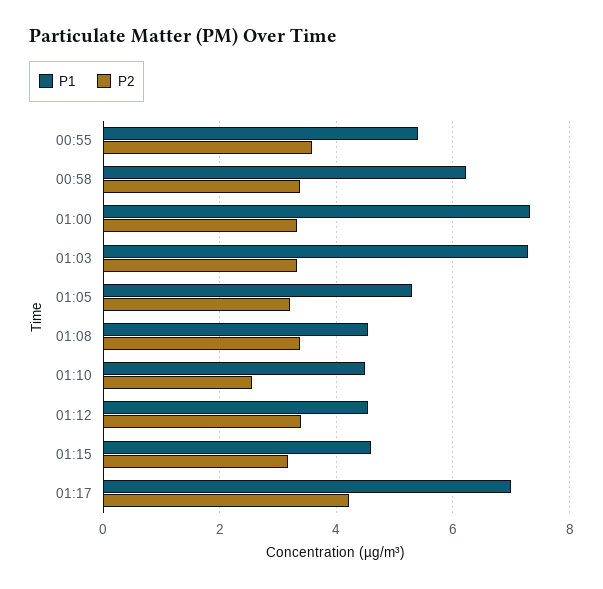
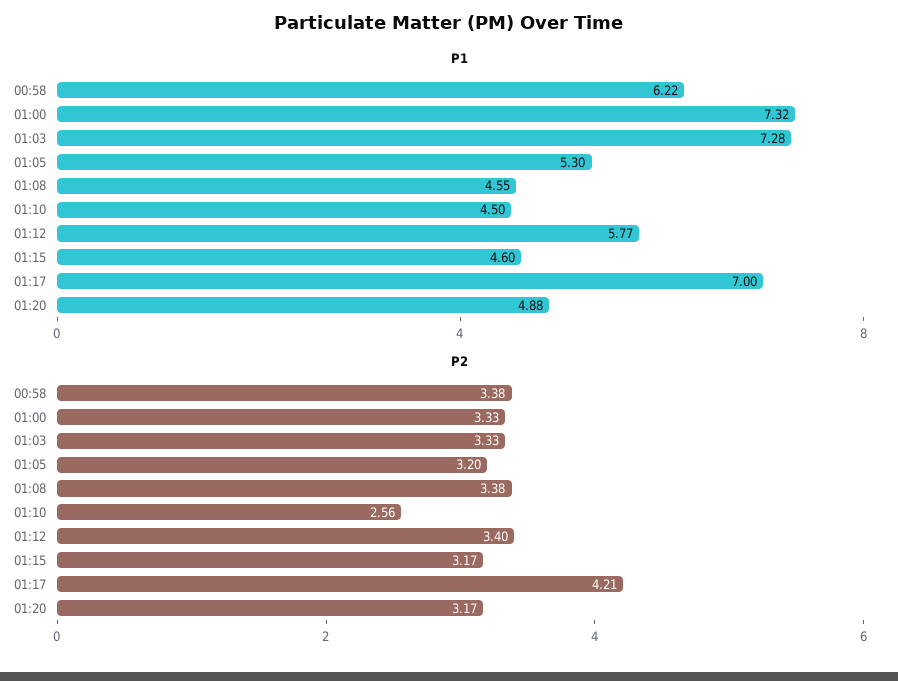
P1, 00:55: 5.4 -> none
P2, 00:55: 3.6 -> none
P1, 01:12: 4.6 -> 5.77
P1, 01:20: none -> 4.88
P2, 01:20: none -> 3.17

